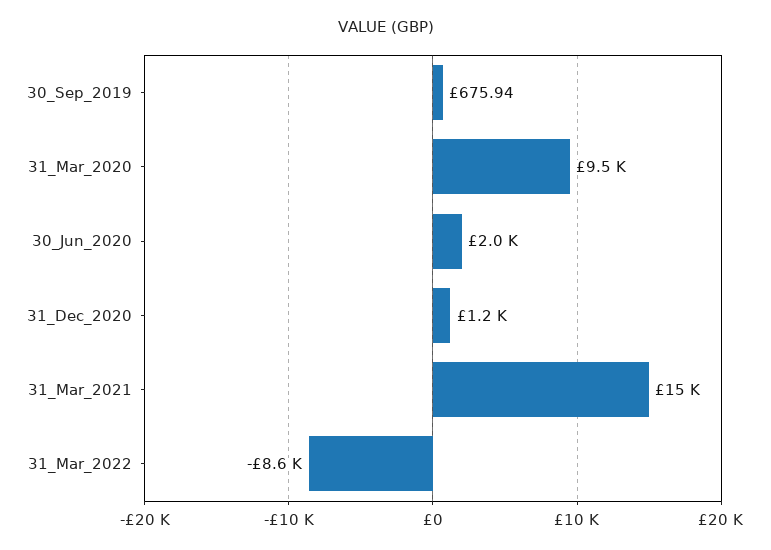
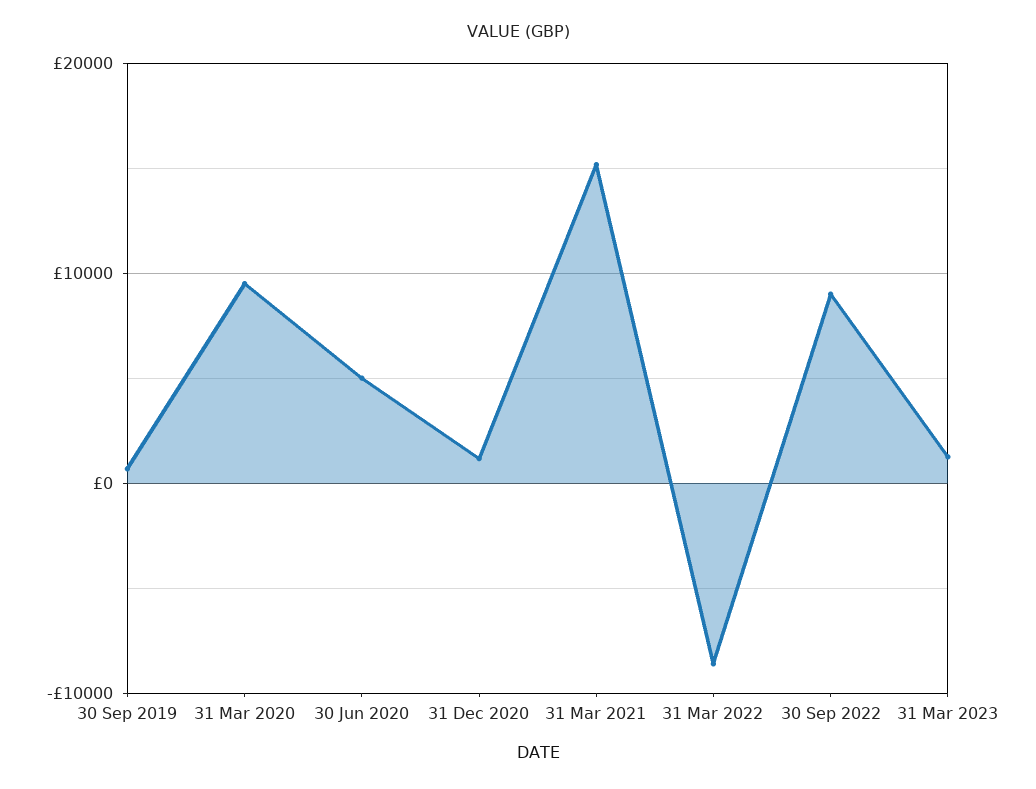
30_Jun_2020: 2000 -> 5000
30 Sep 2022: none -> 9000
31 Mar 2023: none -> 1000

